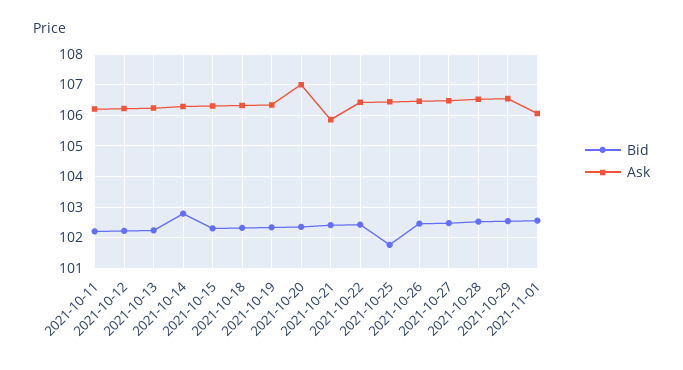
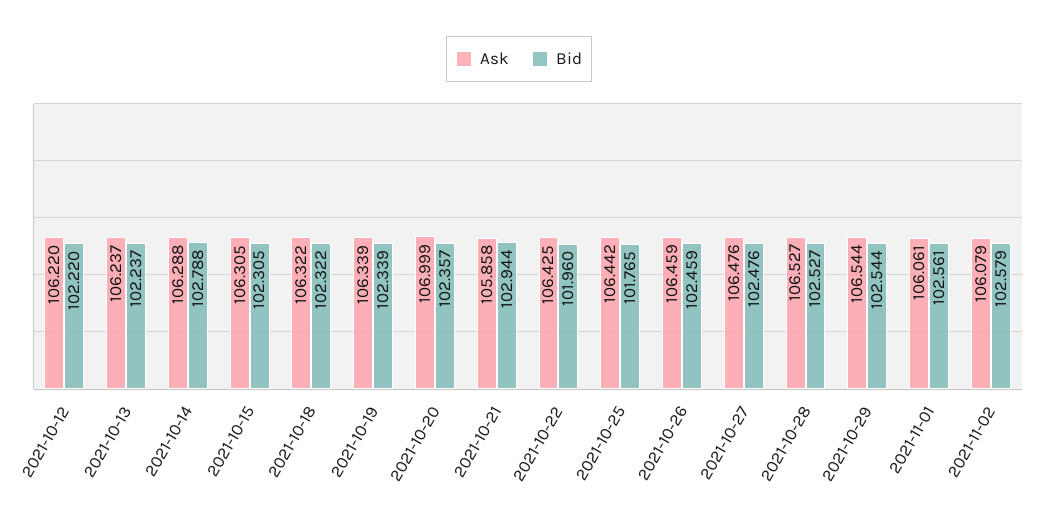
Bid, 2021-10-11: 102.2 -> none
Ask, 2021-10-11: 106.2 -> none
Bid, 2021-10-21: 102.4 -> 102.944
Bid, 2021-10-22: 102.4 -> 101.96
Ask, 2021-11-02: none -> 106.079
Bid, 2021-11-02: none -> 102.579

